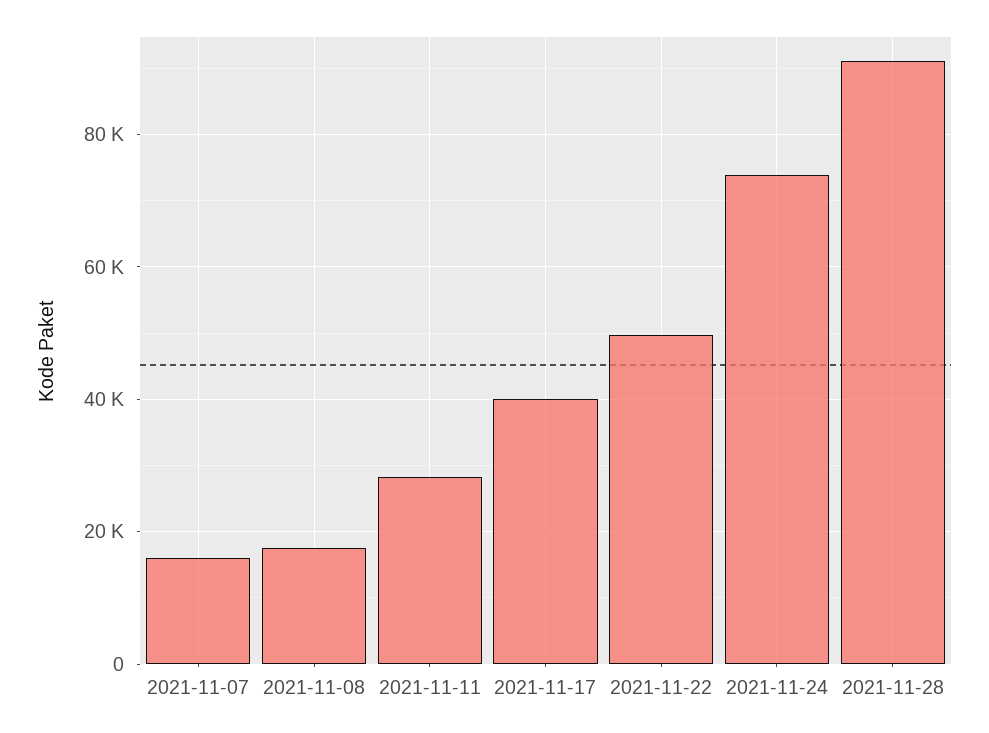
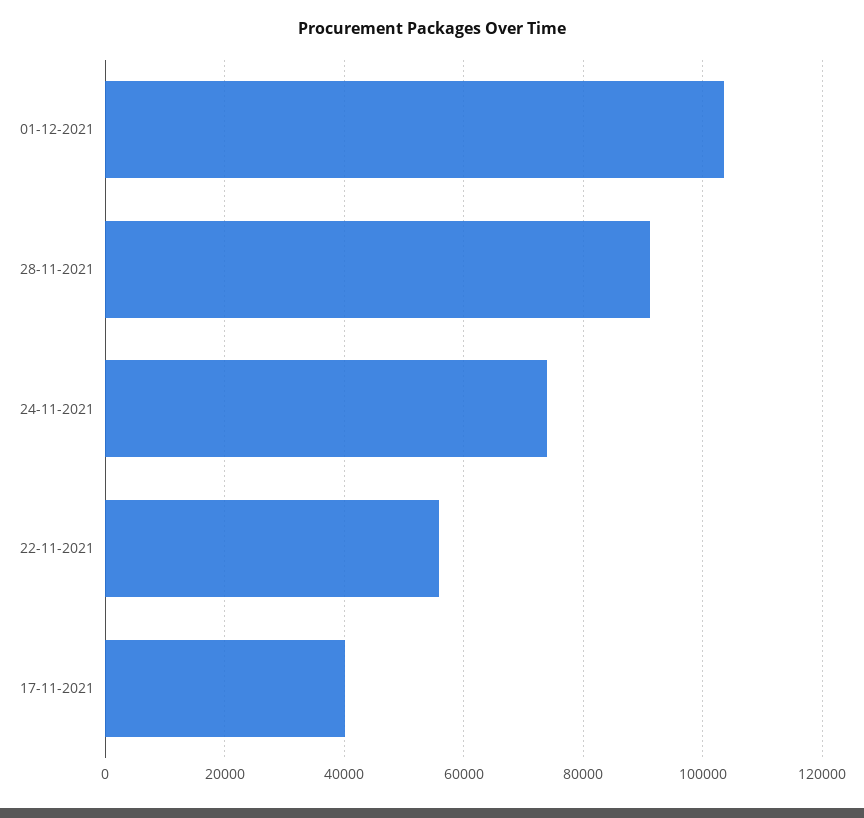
2021-11-07: 16000 -> none
2021-11-08: 18000 -> none
2021-11-11: 28000 -> none
2021-11-22: 50000 -> 56000
01-12-2021: none -> 104000

